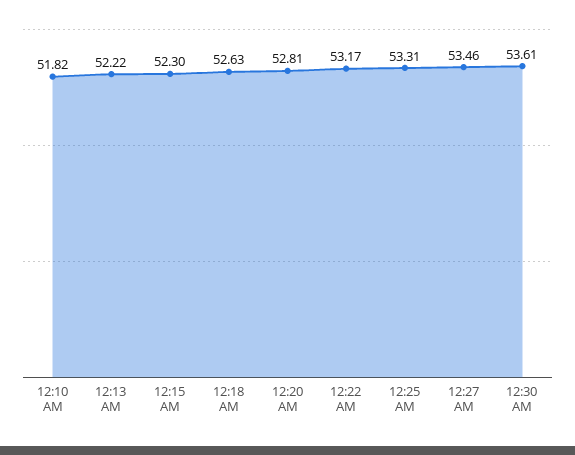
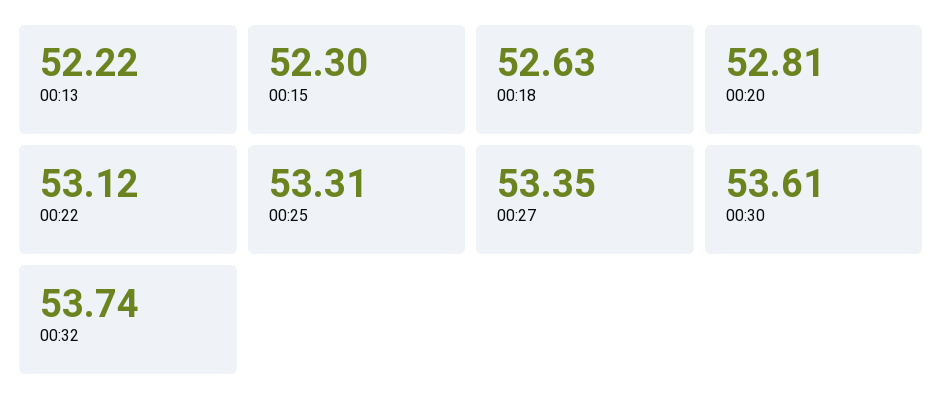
12:10 AM: 51.82 -> none
12:22 AM: 53.17 -> 53.12
12:27 AM: 53.46 -> 53.35
00:32: none -> 53.74

